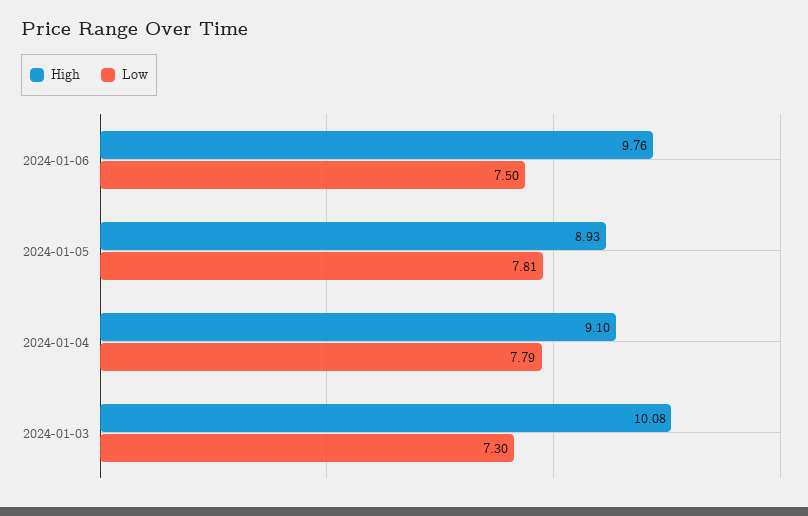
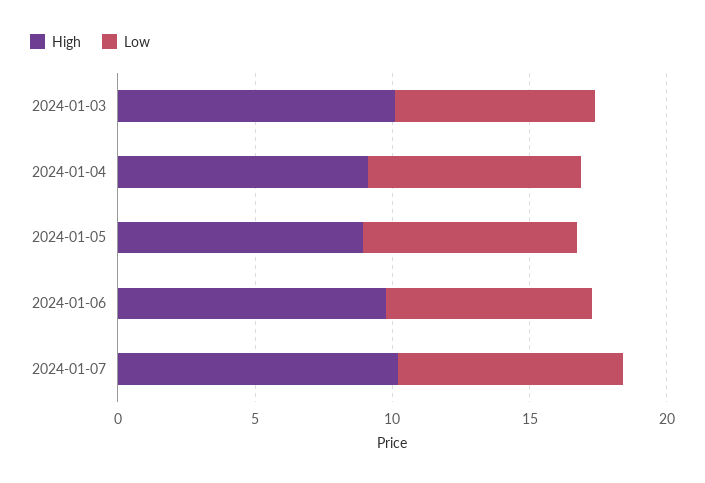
High, 2024-01-07: none -> 10
Low, 2024-01-07: none -> 8

